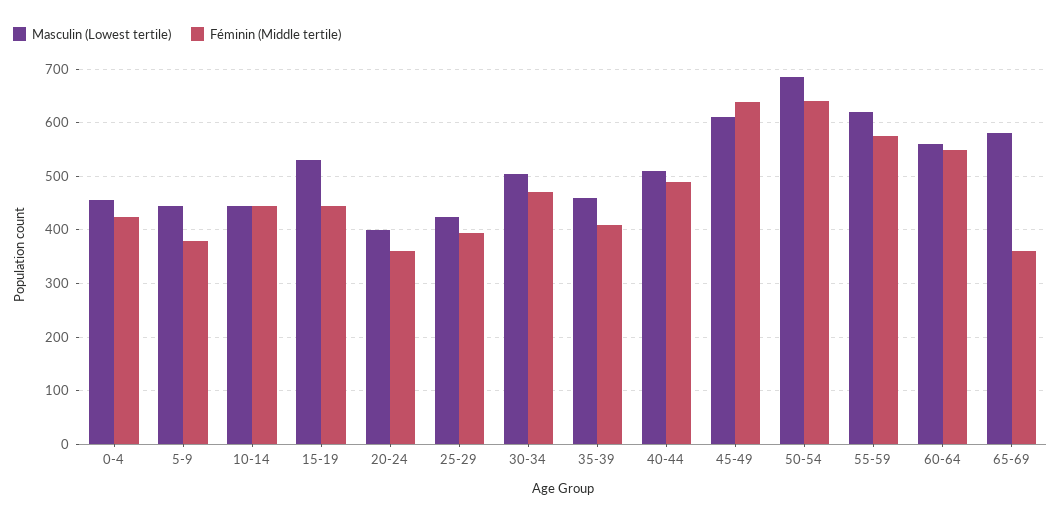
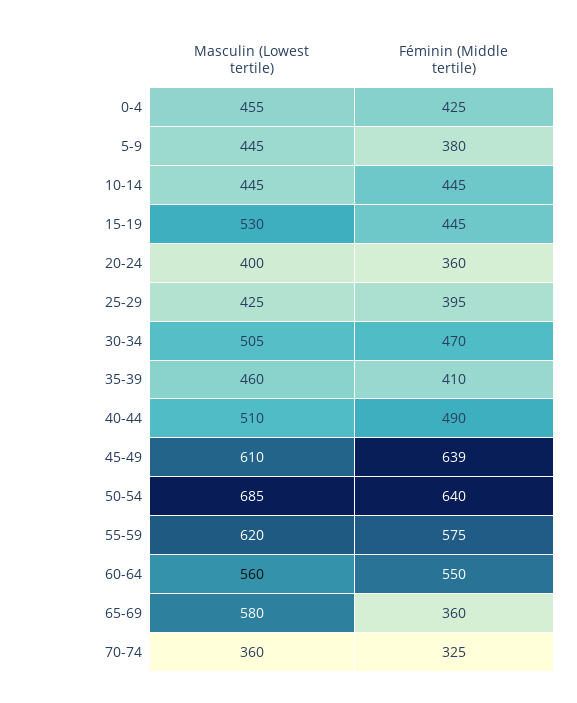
Masculin (Lowest tertile), 70-74: none -> 360
Féminin (Middle tertile), 70-74: none -> 325

